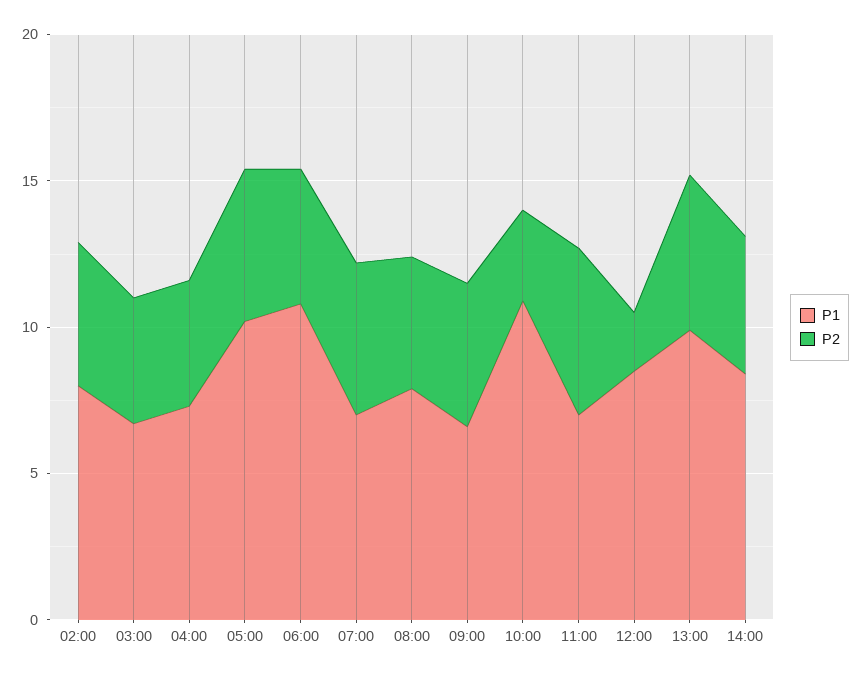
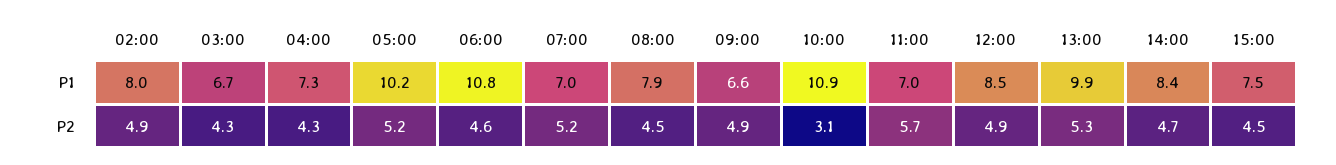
P2, 12:00: 2 -> 4.9
P1, 15:00: none -> 7.5
P2, 15:00: none -> 4.5

